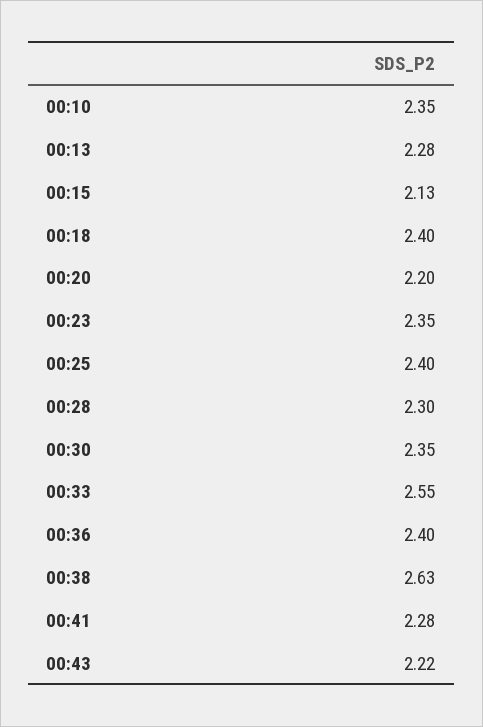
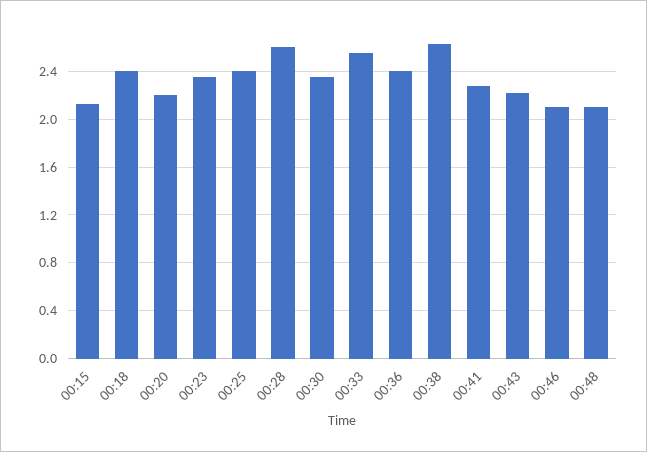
00:10: 2.35 -> none
00:13: 2.28 -> none
00:28: 2.3 -> 2.6
00:46: none -> 2.1
00:48: none -> 2.1

